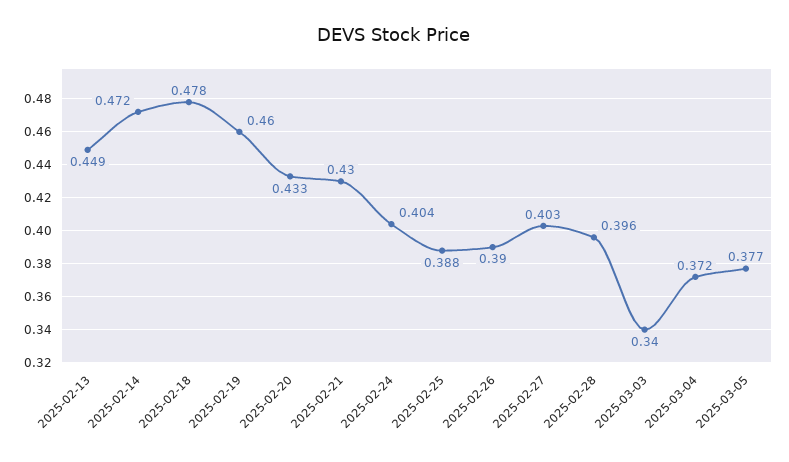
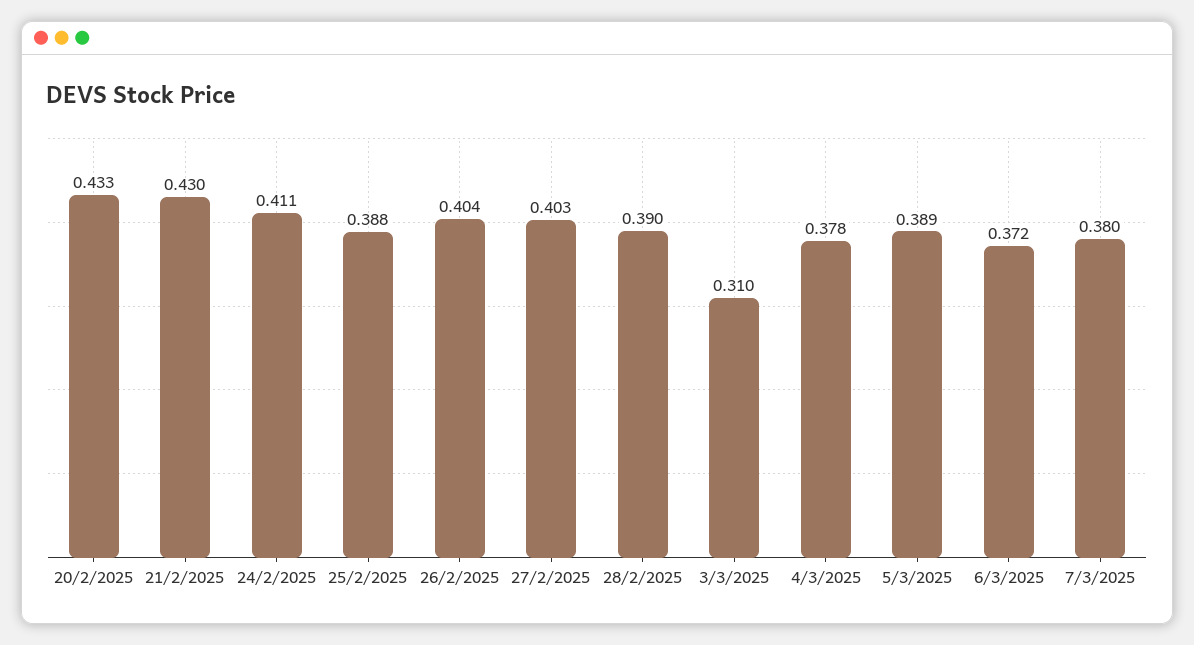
2025-02-13: 0.449 -> none
2025-02-14: 0.472 -> none
2025-02-18: 0.478 -> none
2025-02-19: 0.46 -> none
2025-02-24: 0.404 -> 0.411
2025-02-26: 0.39 -> 0.404
2025-02-28: 0.396 -> 0.39
2025-03-03: 0.34 -> 0.31
2025-03-04: 0.372 -> 0.378
2025-03-05: 0.377 -> 0.389
6/3/2025: none -> 0.372
7/3/2025: none -> 0.38

